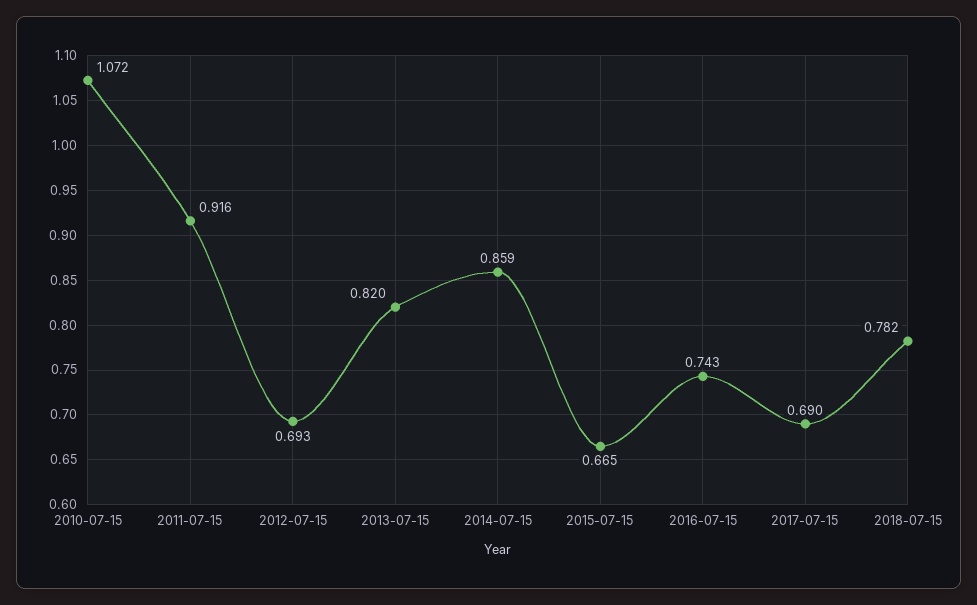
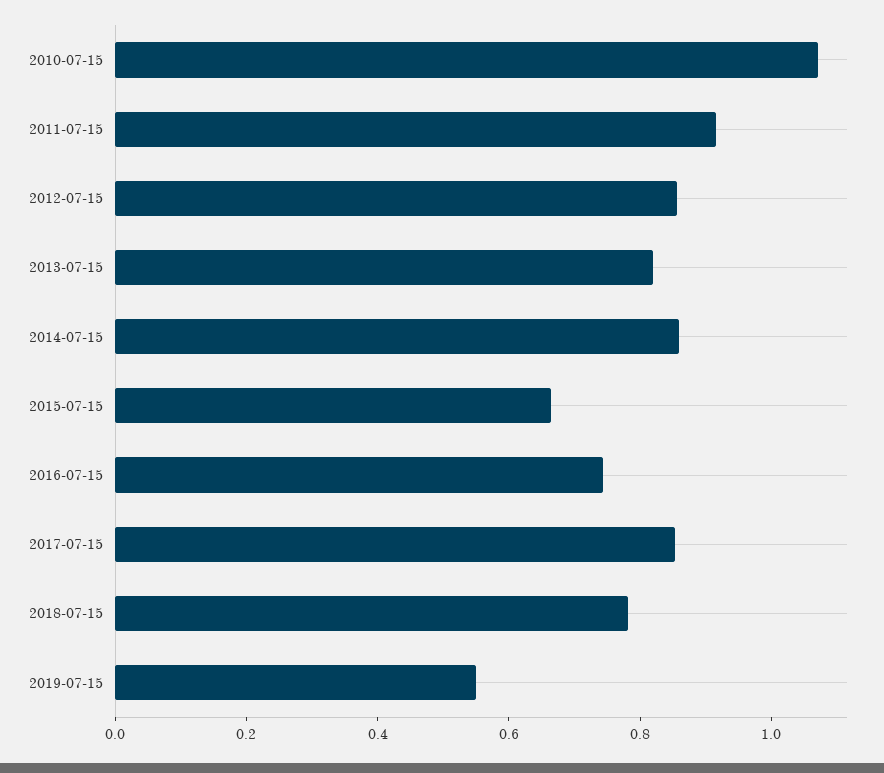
2012-07-15: 0.693 -> 0.85
2017-07-15: 0.69 -> 0.85
2019-07-15: none -> 0.55

